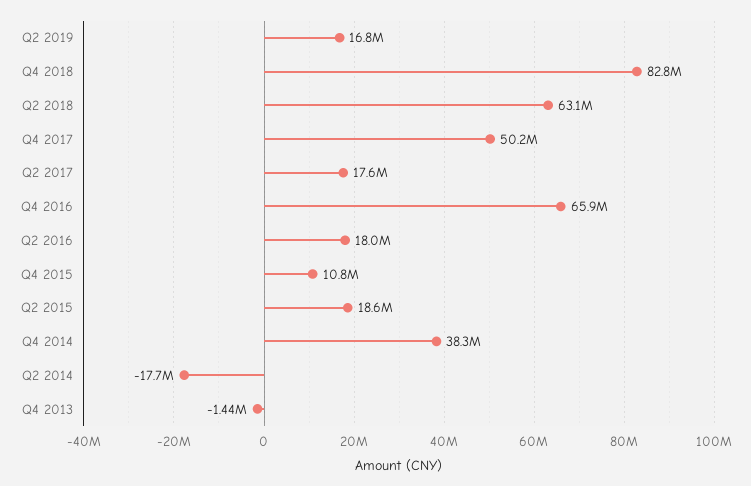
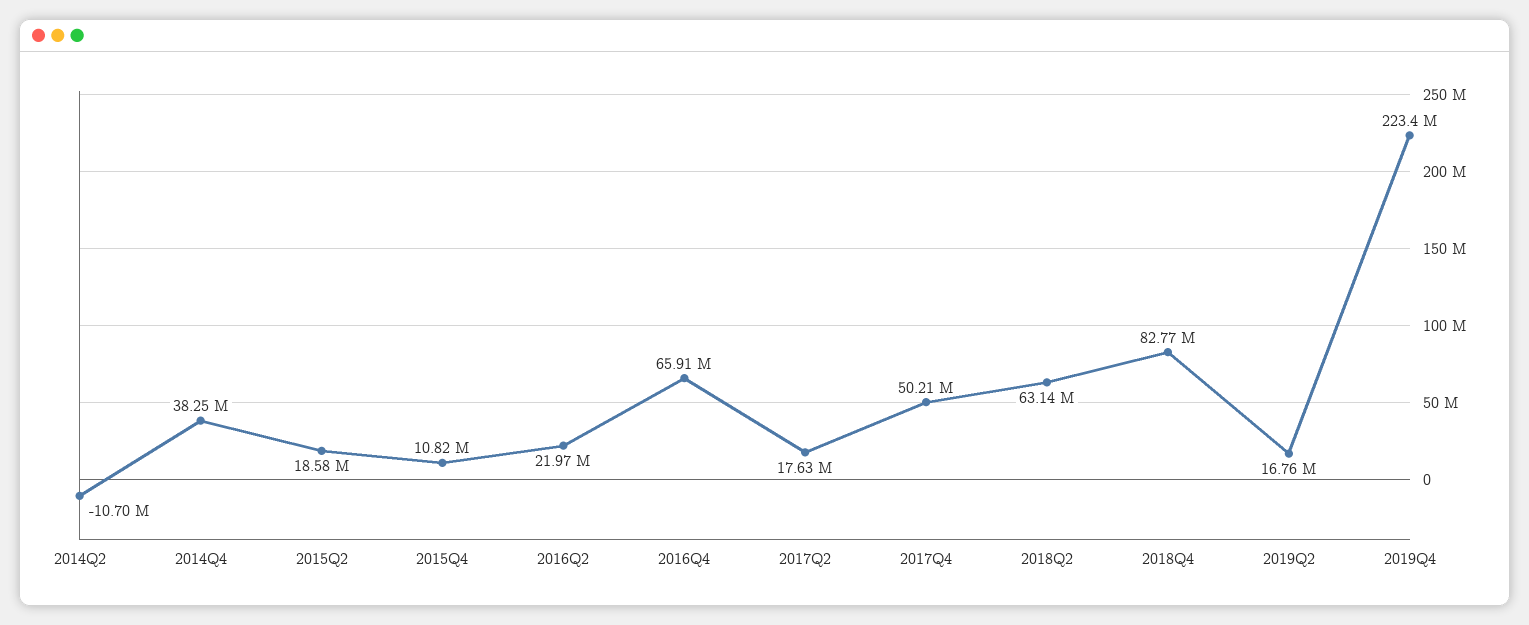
Q2 2016: 18000000 -> 21970000
Q2 2014: -17700000 -> -10700000
Q4 2013: -1440000 -> none
2019Q4: none -> 223400000

